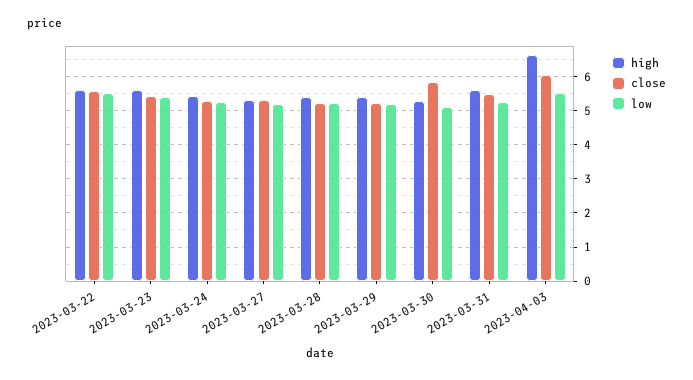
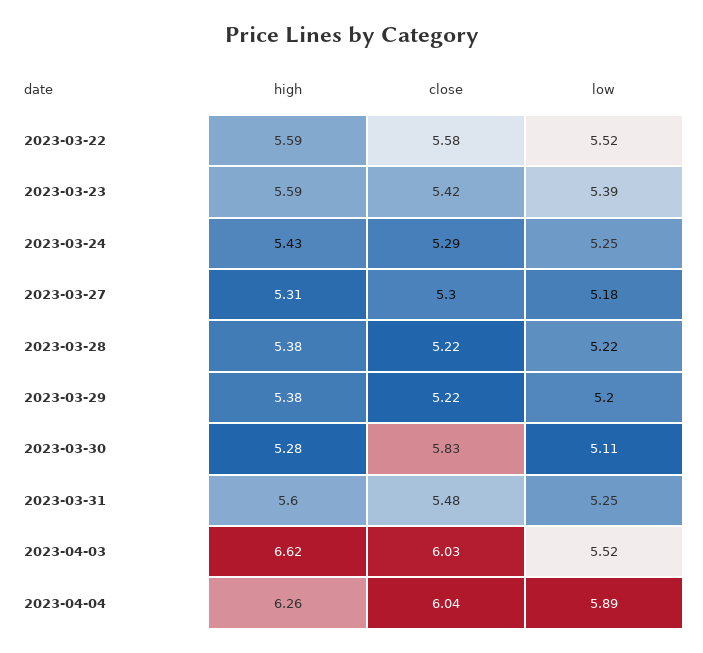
high, 2023-04-04: none -> 6.26
close, 2023-04-04: none -> 6.04
low, 2023-04-04: none -> 5.89

